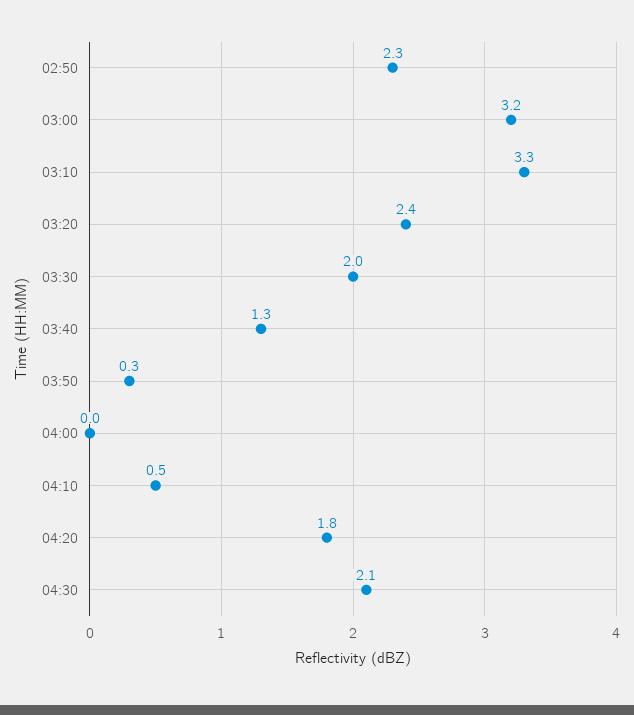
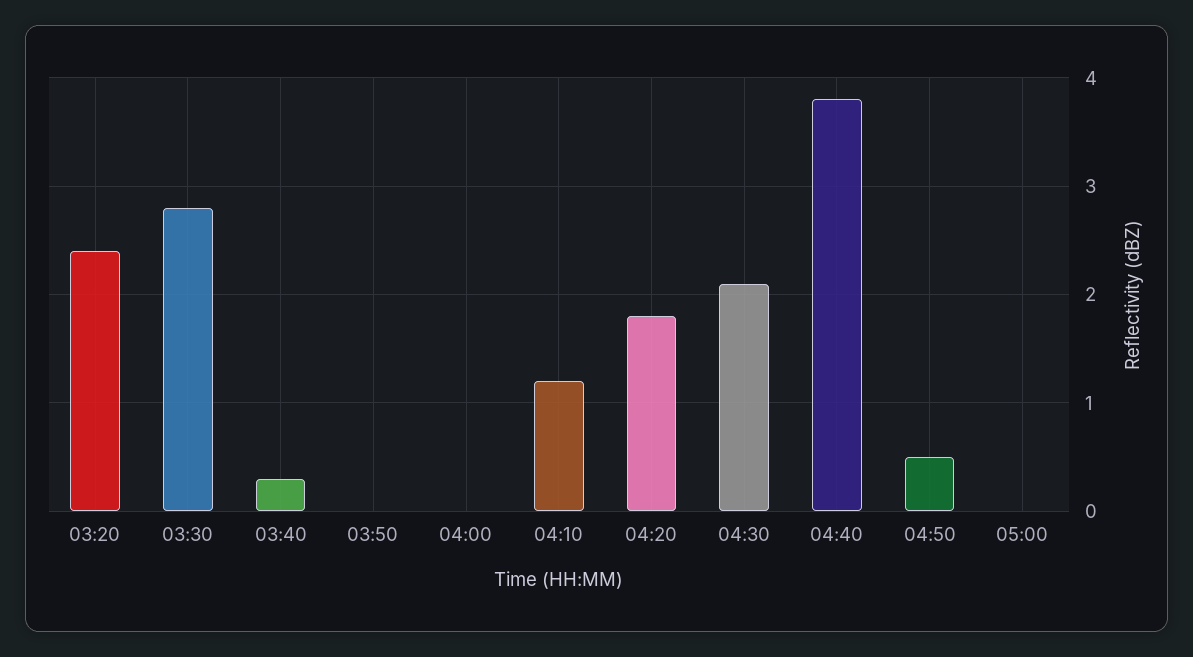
02:50: 2.3 -> none
03:00: 3.2 -> none
03:10: 3.3 -> none
03:30: 2 -> 2.8
03:40: 1.3 -> 0.3
03:50: 0.3 -> 0
04:10: 0.5 -> 1.2
04:40: none -> 3.8
04:50: none -> 0.5
05:00: none -> 0

